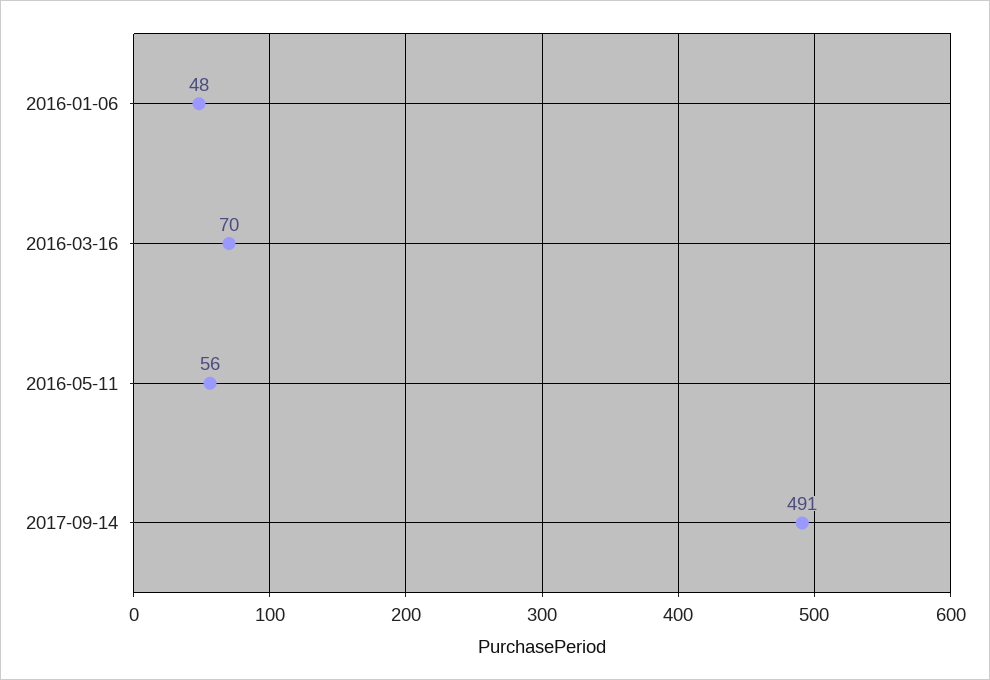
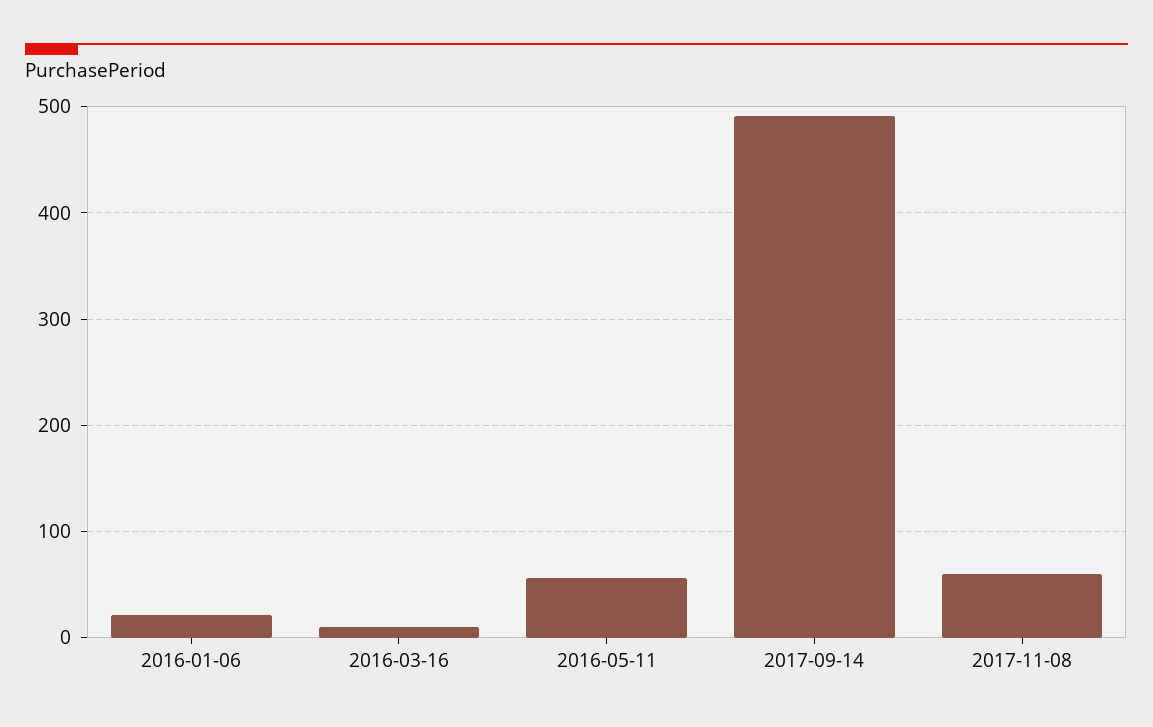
2016-01-06: 48 -> 20
2016-03-16: 70 -> 10
2017-11-08: none -> 60

